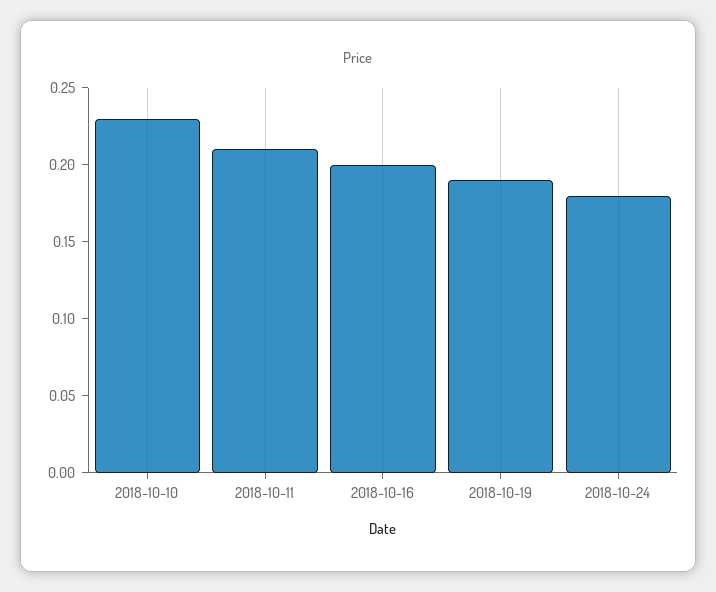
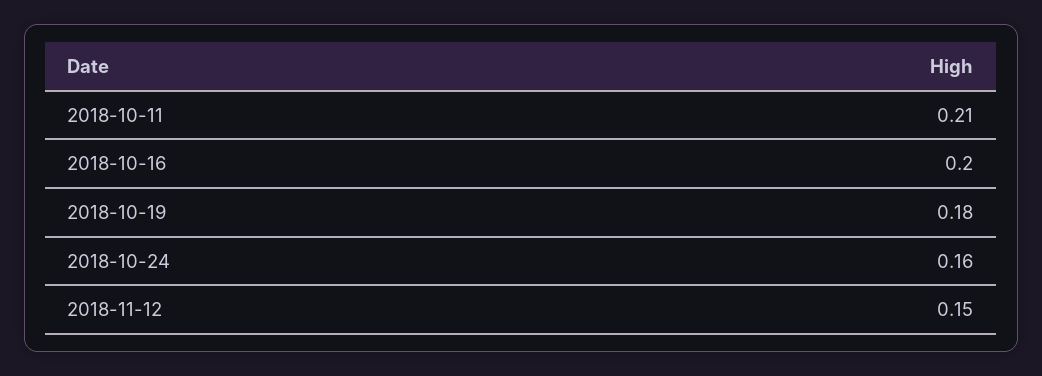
2018-10-10: 0.23 -> none
2018-10-19: 0.19 -> 0.18
2018-10-24: 0.18 -> 0.16
2018-11-12: none -> 0.15

